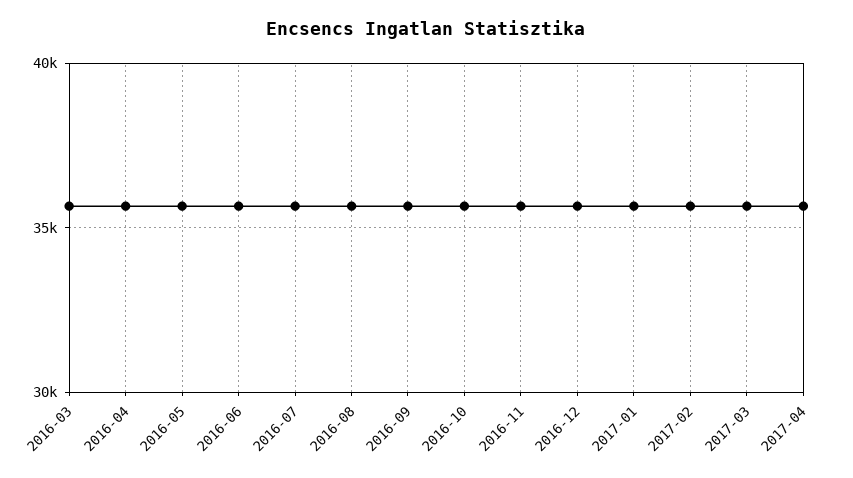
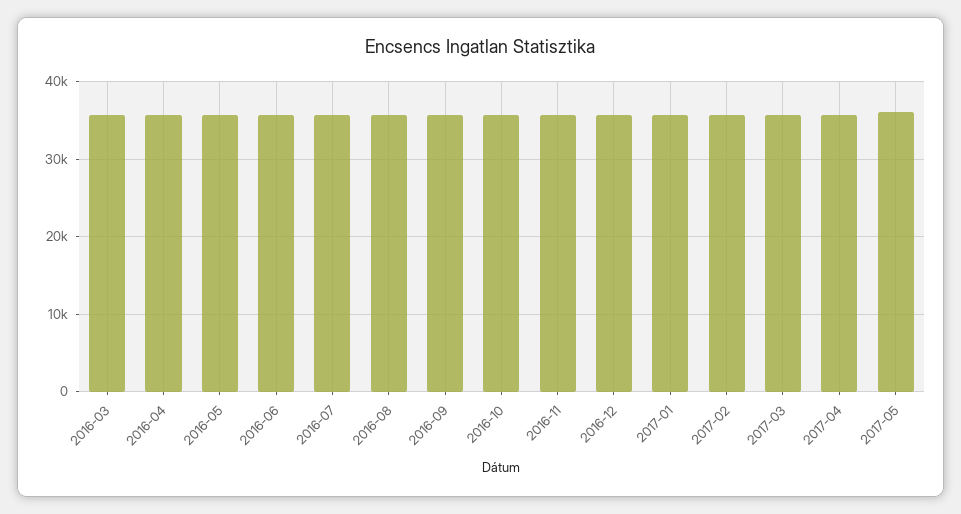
2017-05: none -> 36000

